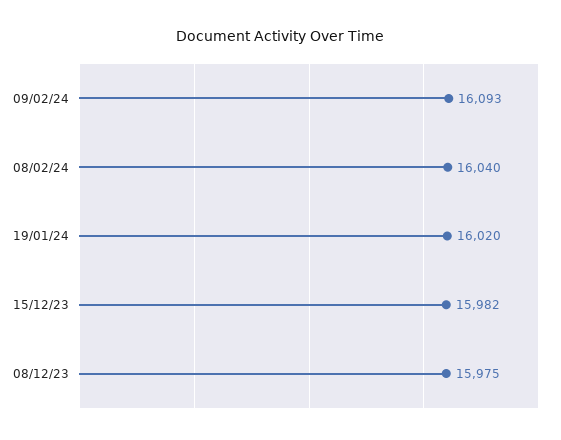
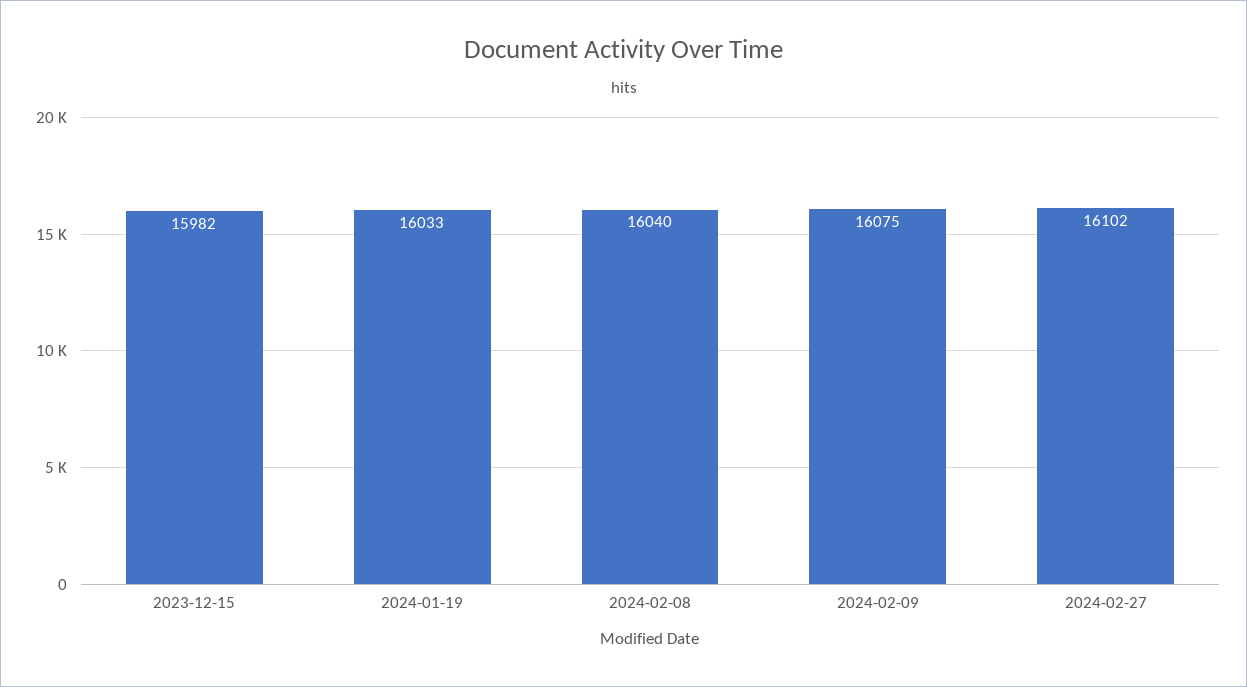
09/02/24: 16093 -> 16075
19/01/24: 16020 -> 16033
08/12/23: 15975 -> none
2024-02-27: none -> 16102

